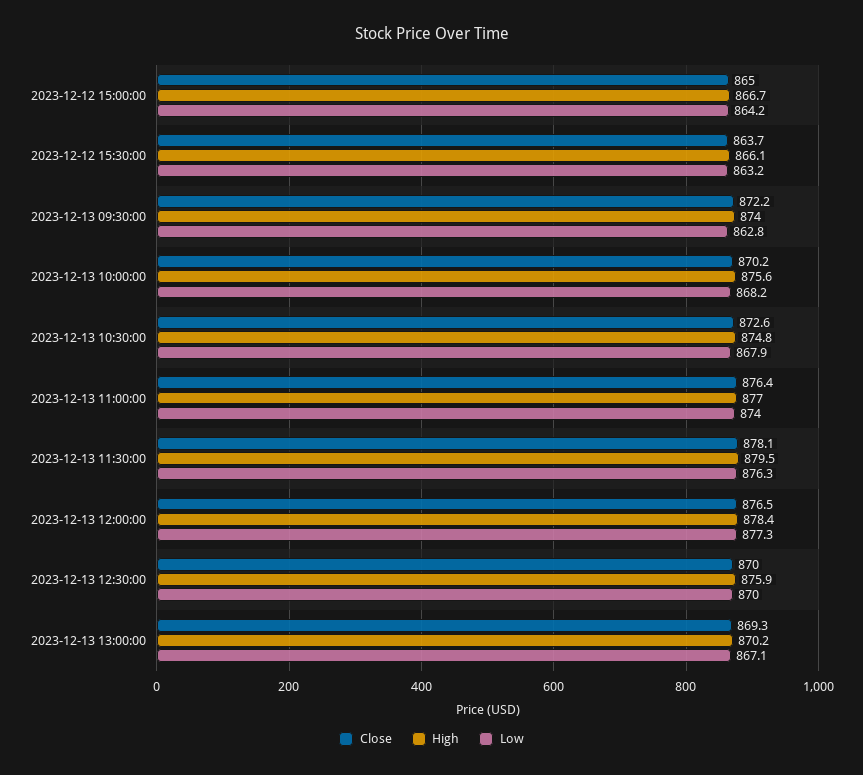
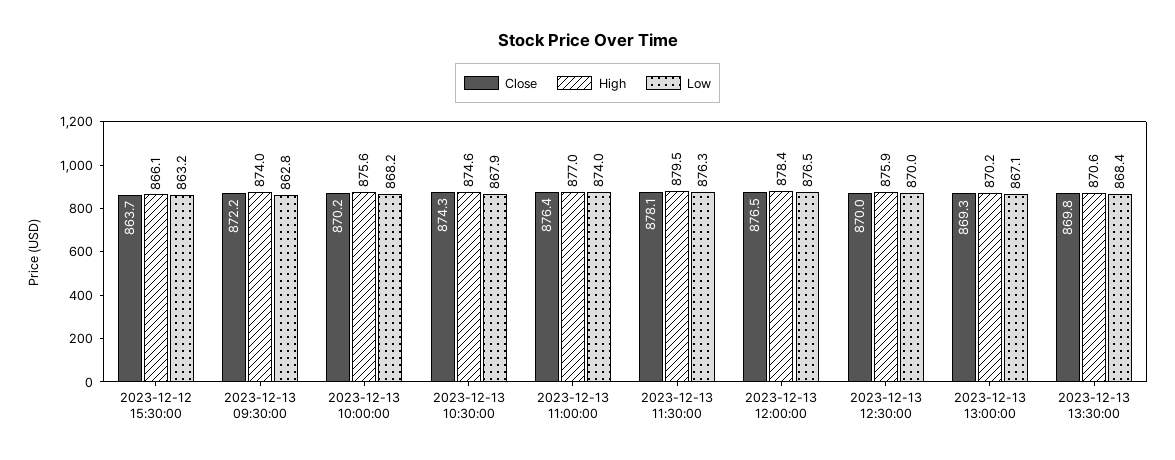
Close, 2023-12-12 15:00:00: 865 -> none
High, 2023-12-12 15:00:00: 866.7 -> none
Low, 2023-12-12 15:00:00: 864.2 -> none
Close, 2023-12-13 10:30:00: 872.6 -> 874.3
High, 2023-12-13 10:30:00: 874.8 -> 874.6
Low, 2023-12-13 12:00:00: 877.3 -> 876.5
Close, 2023-12-13 13:30:00: none -> 869.8
High, 2023-12-13 13:30:00: none -> 870.6
Low, 2023-12-13 13:30:00: none -> 868.4

